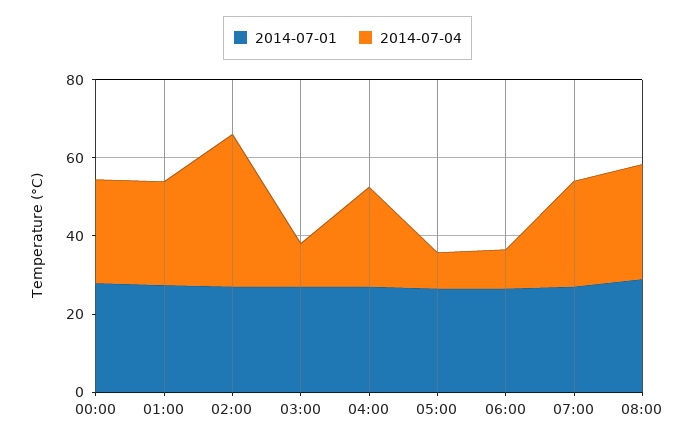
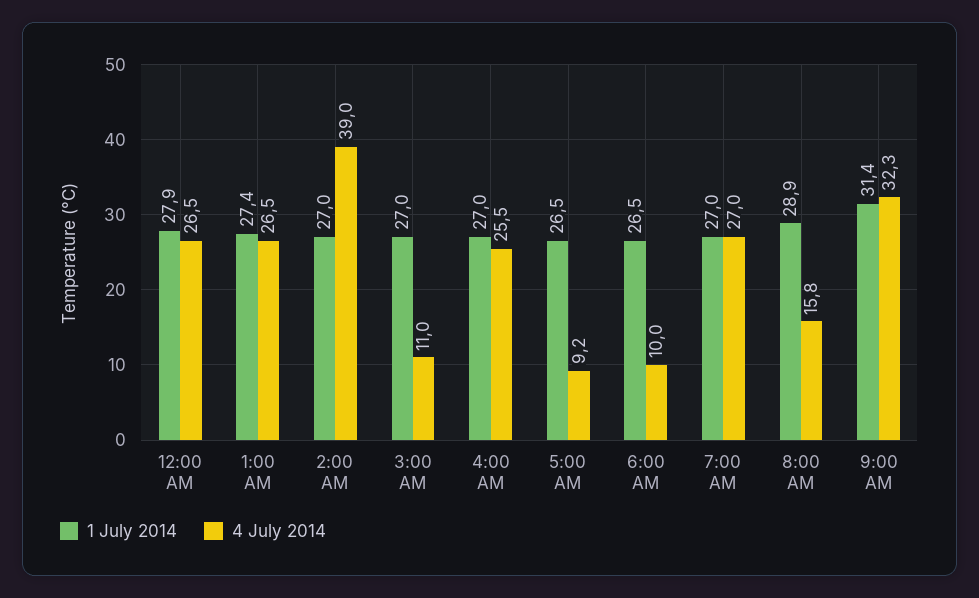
2014-07-04, 08:00: 30 -> 15.8
2014-07-01, 9:00 AM: none -> 31.4
2014-07-04, 9:00 AM: none -> 32.3

